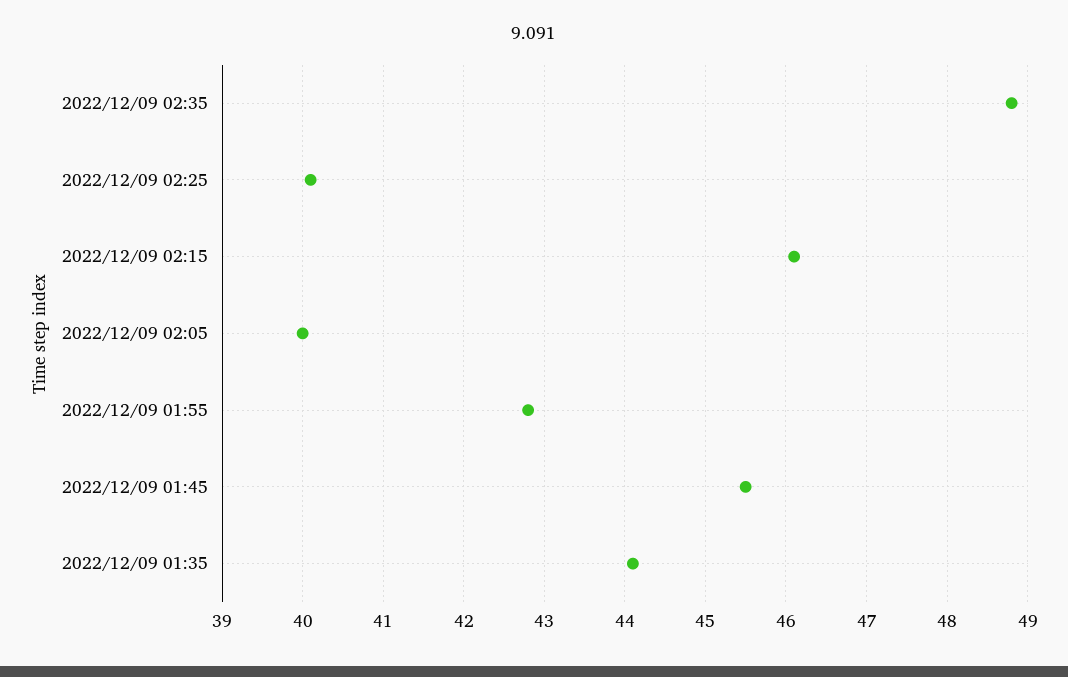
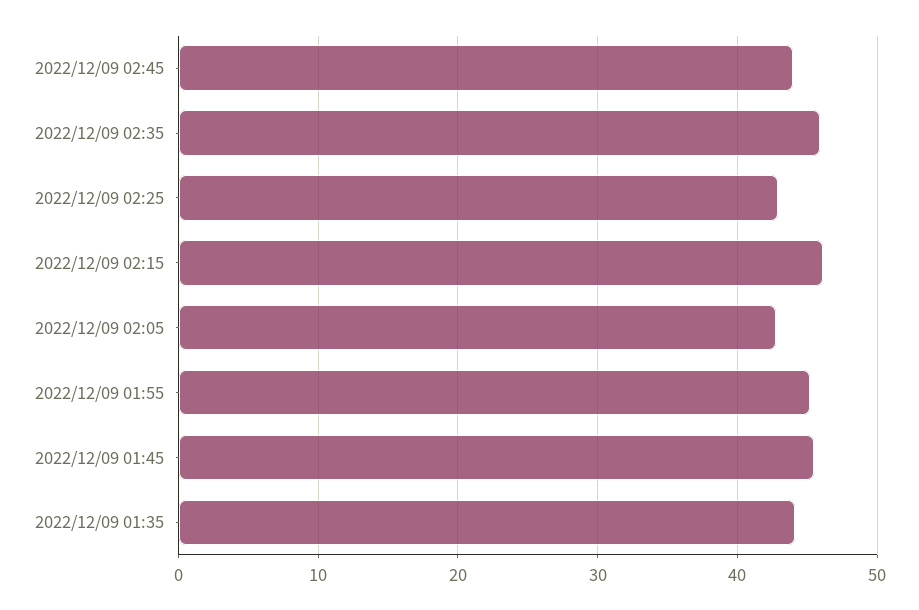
2022/12/09 02:35: 48.8 -> 46
2022/12/09 02:25: 40.1 -> 43
2022/12/09 02:05: 40 -> 43
2022/12/09 01:55: 42.8 -> 45
2022/12/09 02:45: none -> 44

